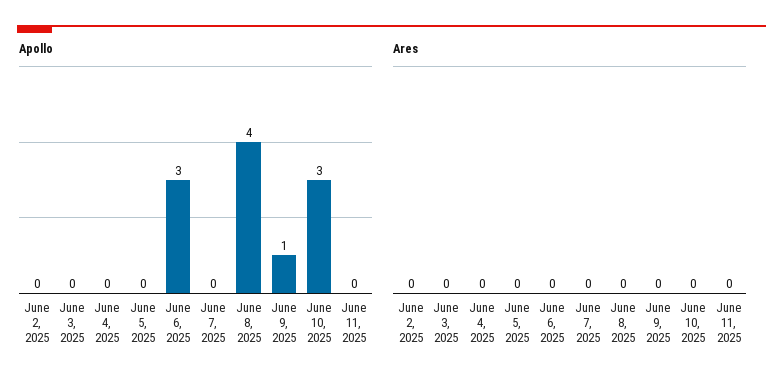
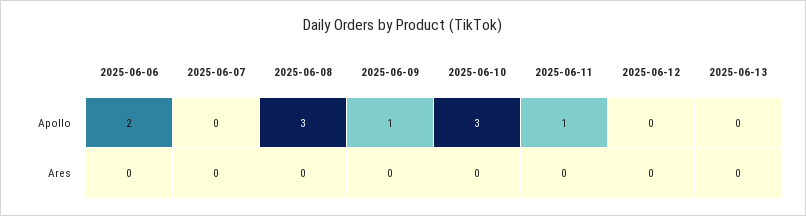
Apollo, June 2, 2025: 0 -> none
Apollo, June 3, 2025: 0 -> none
Apollo, June 4, 2025: 0 -> none
Apollo, June 5, 2025: 0 -> none
Apollo, June 6, 2025: 3 -> 2
Apollo, June 8, 2025: 4 -> 3
Apollo, June 11, 2025: 0 -> 1
Ares, June 2, 2025: 0 -> none
Ares, June 3, 2025: 0 -> none
Ares, June 4, 2025: 0 -> none
Ares, June 5, 2025: 0 -> none
Apollo, 2025-06-12: none -> 0
Apollo, 2025-06-13: none -> 0
Ares, 2025-06-12: none -> 0
Ares, 2025-06-13: none -> 0

